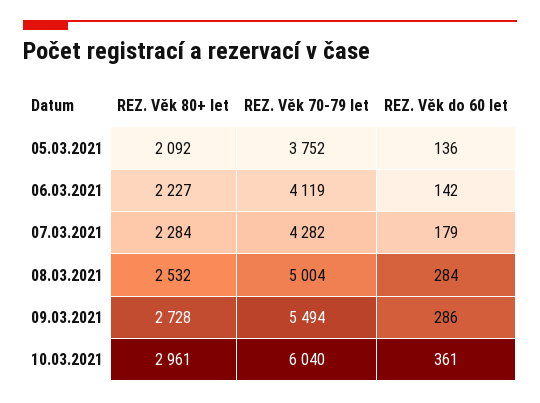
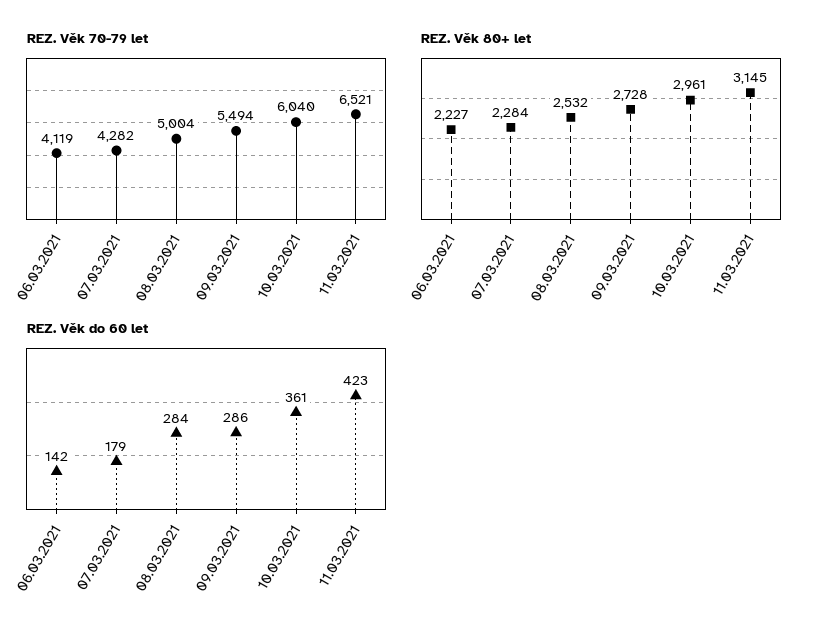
REZ. Věk 80+ let, 05.03.2021: 2092 -> none
REZ. Věk 70-79 let, 05.03.2021: 3752 -> none
REZ. Věk do 60 let, 05.03.2021: 136 -> none
REZ. Věk 70-79 let, 11.03.2021: none -> 6521
REZ. Věk 80+ let, 11.03.2021: none -> 3145
REZ. Věk do 60 let, 11.03.2021: none -> 423

